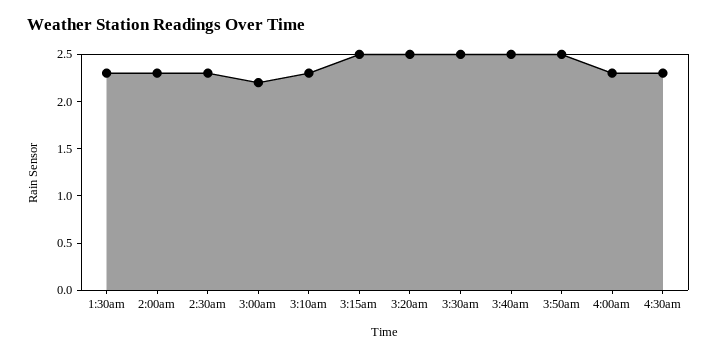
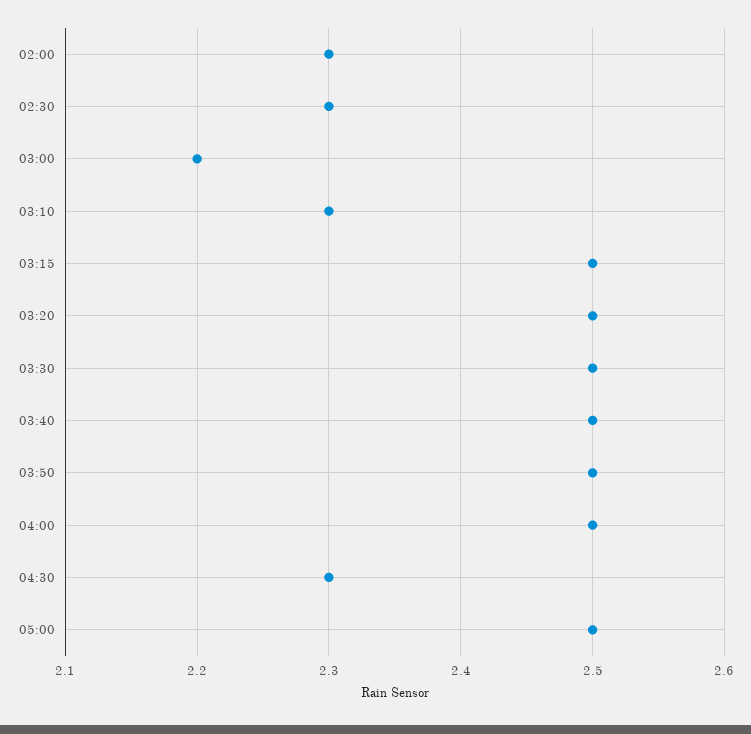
1:30am: 2.3 -> none
4:00am: 2.3 -> 2.5
05:00: none -> 2.5

